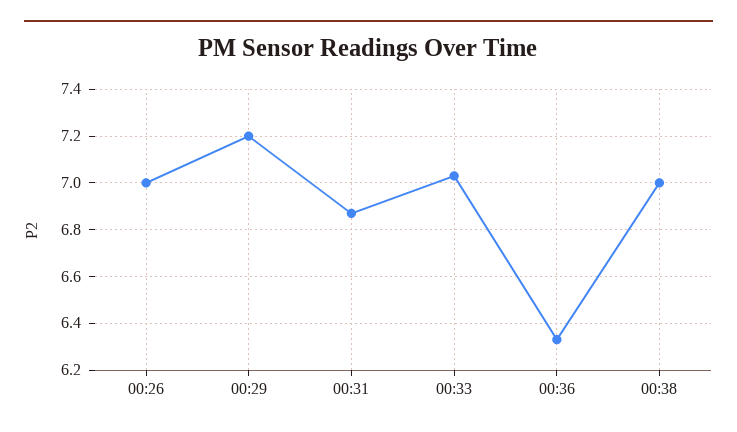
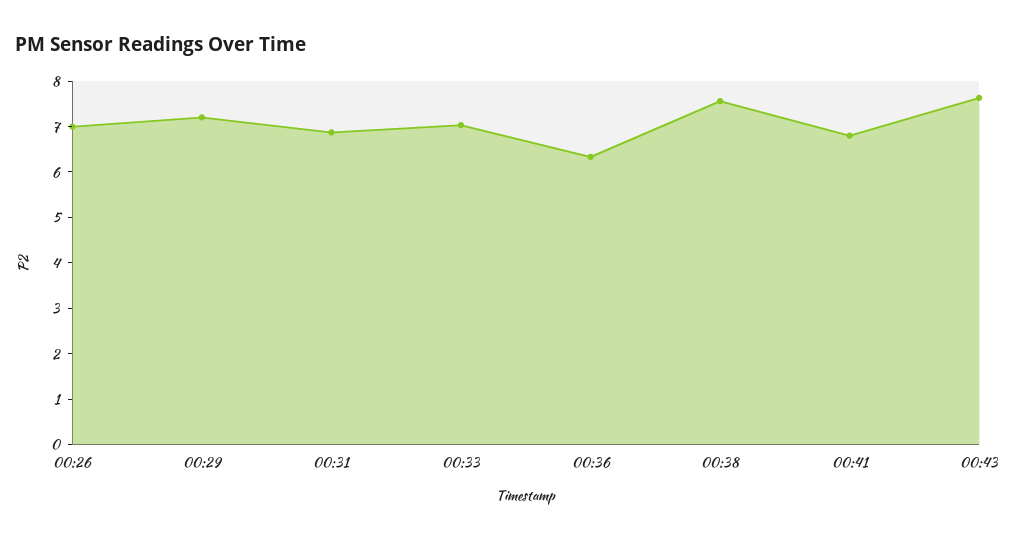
00:38: 7 -> 7.6
00:41: none -> 6.8
00:43: none -> 7.6

